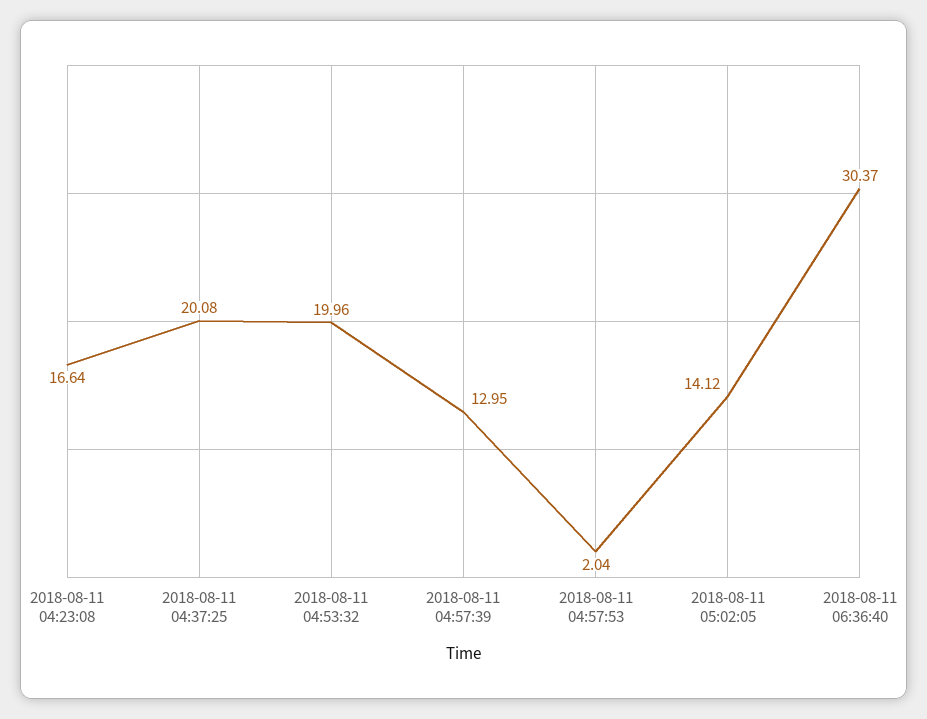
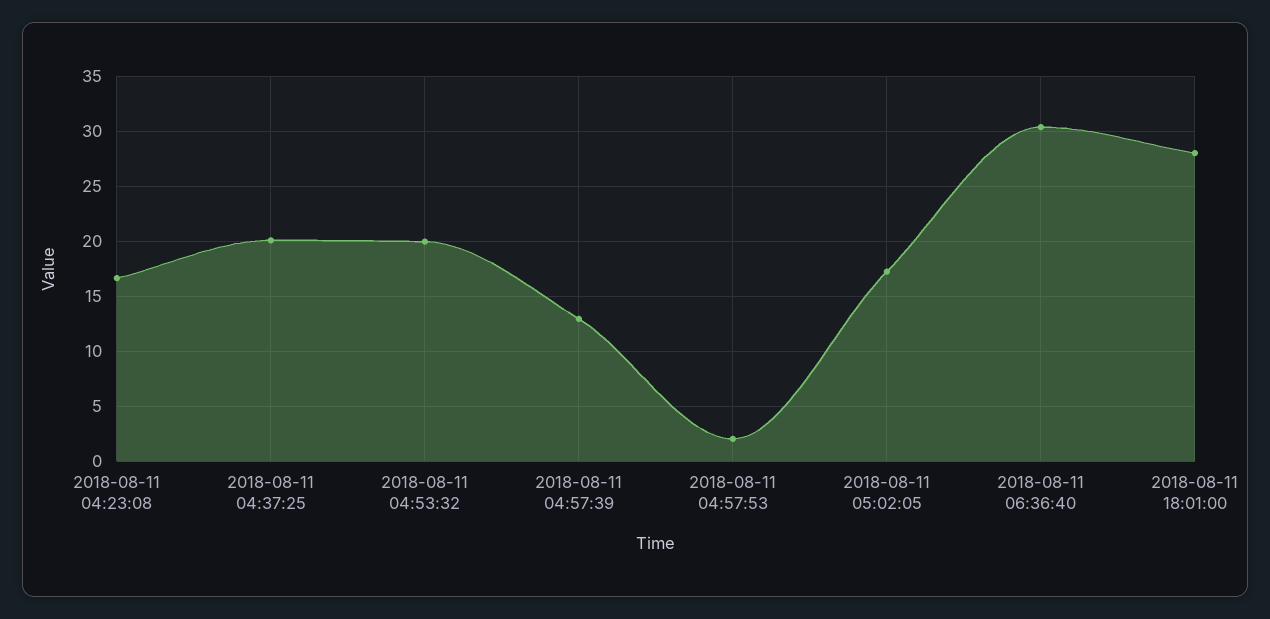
2018-08-11 05:02:05: 14.12 -> 17
2018-08-11 18:01:00: none -> 28

